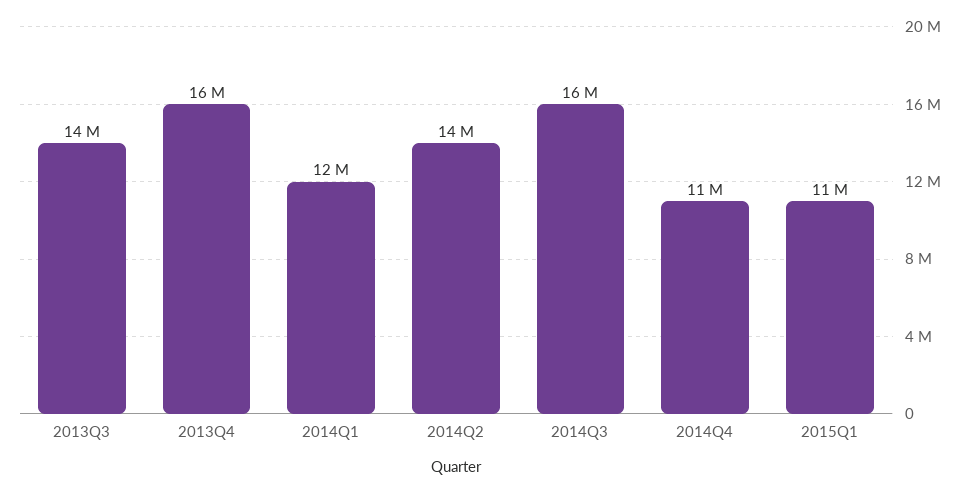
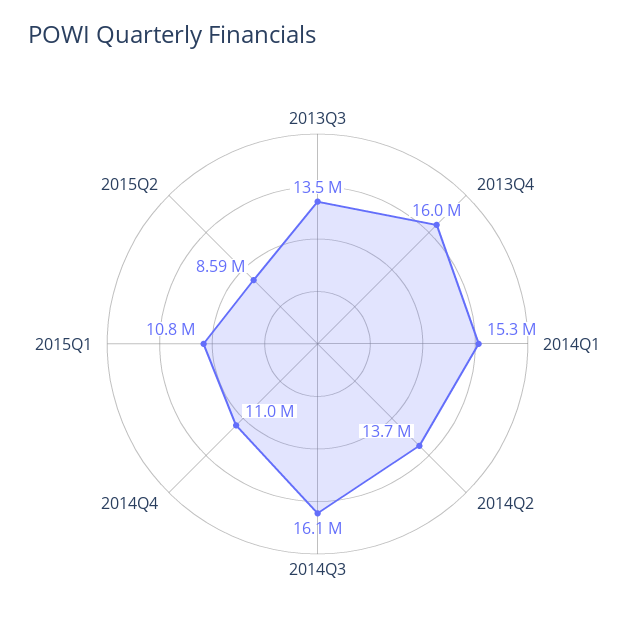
2014Q1: 12000000 -> 15300000
2015Q2: none -> 8590000

